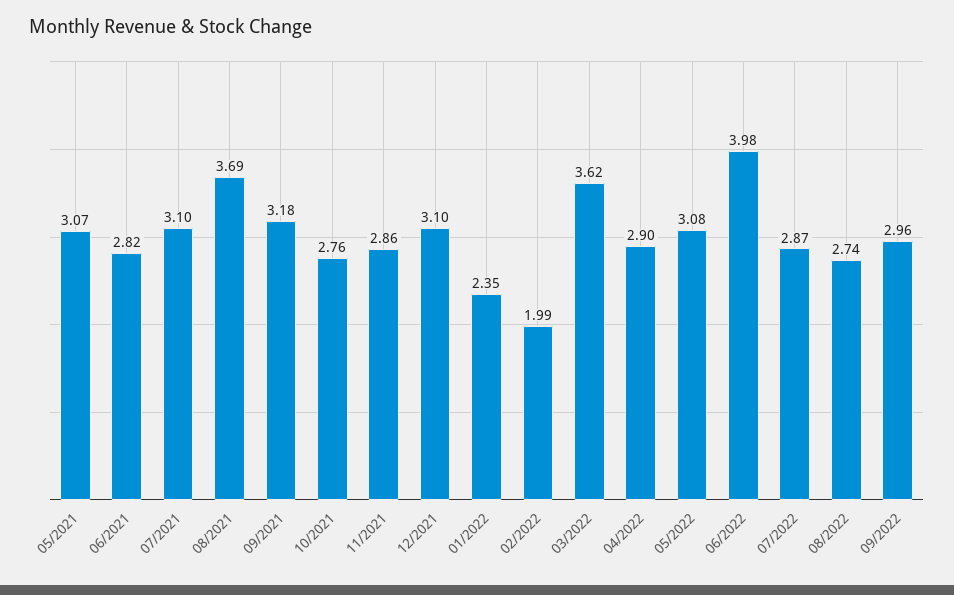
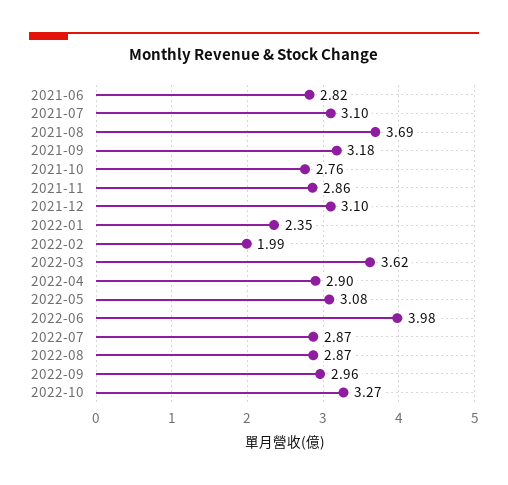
05/2021: 3.07 -> none
08/2022: 2.74 -> 2.87
2022-10: none -> 3.27

